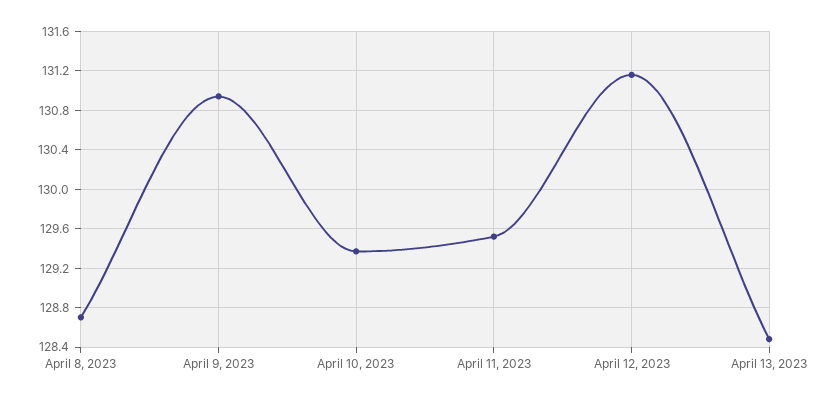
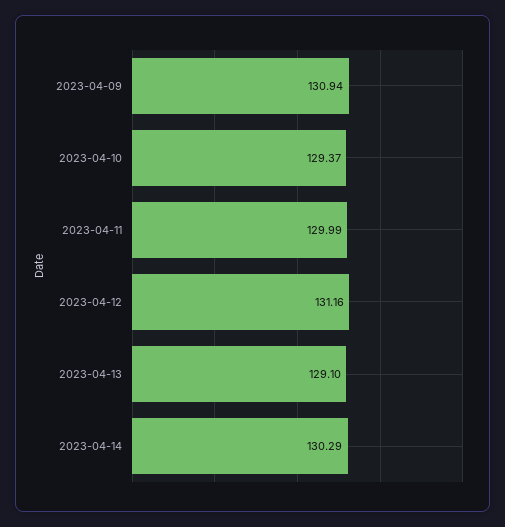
April 8, 2023: 128.7 -> none
April 11, 2023: 129.5 -> 129.99
April 13, 2023: 128.5 -> 129.1
2023-04-14: none -> 130.29

